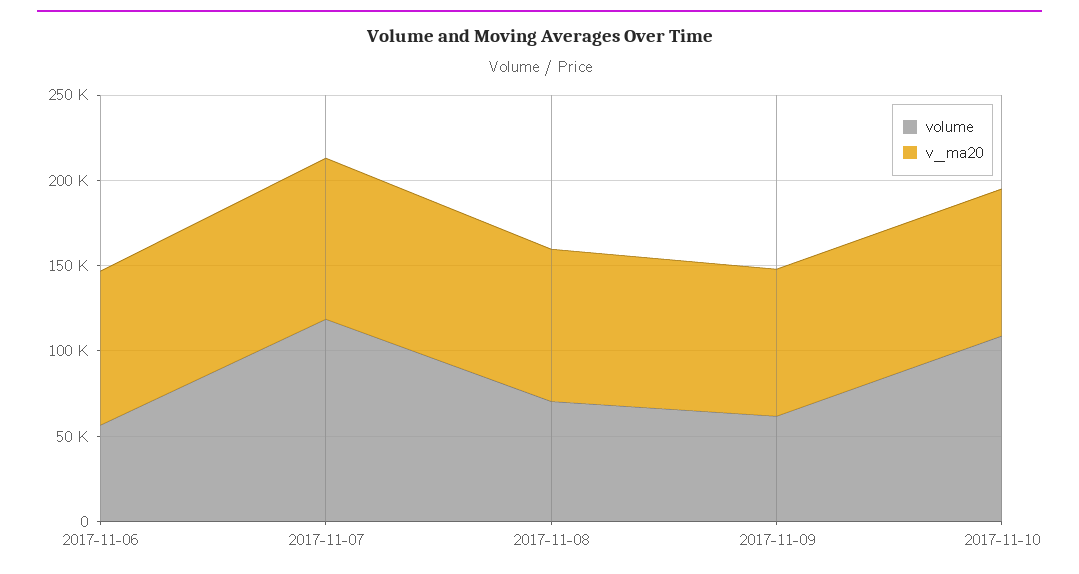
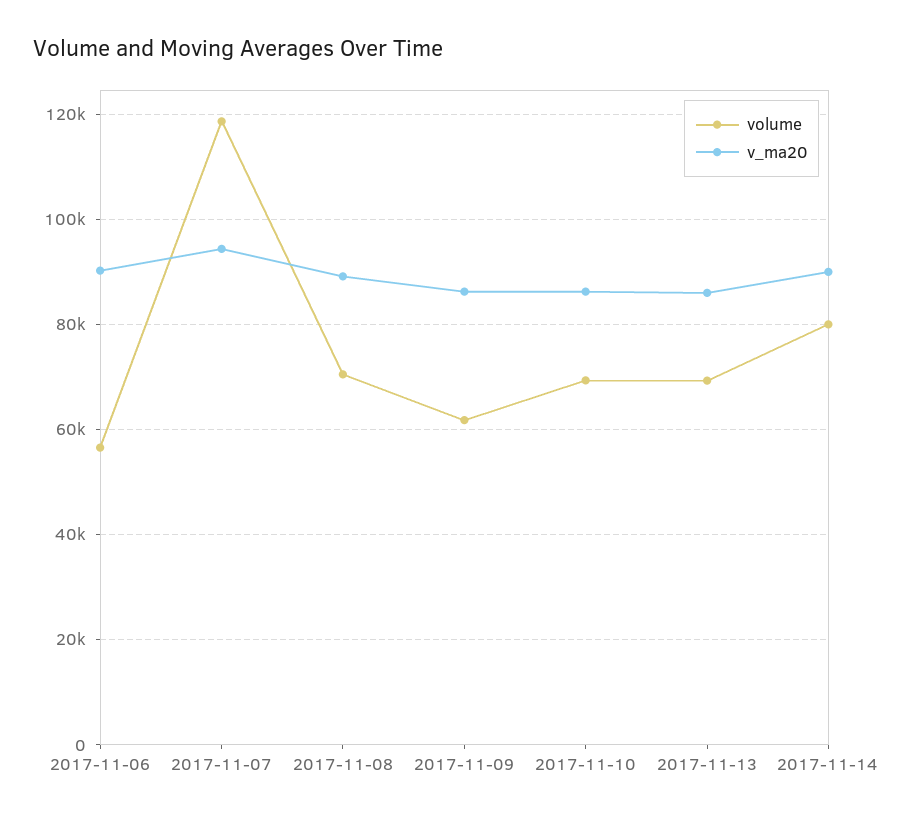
volume, 2017-11-10: 110000 -> 70000
volume, 2017-11-13: none -> 70000
v_ma20, 2017-11-13: none -> 86000
volume, 2017-11-14: none -> 80000
v_ma20, 2017-11-14: none -> 90000

